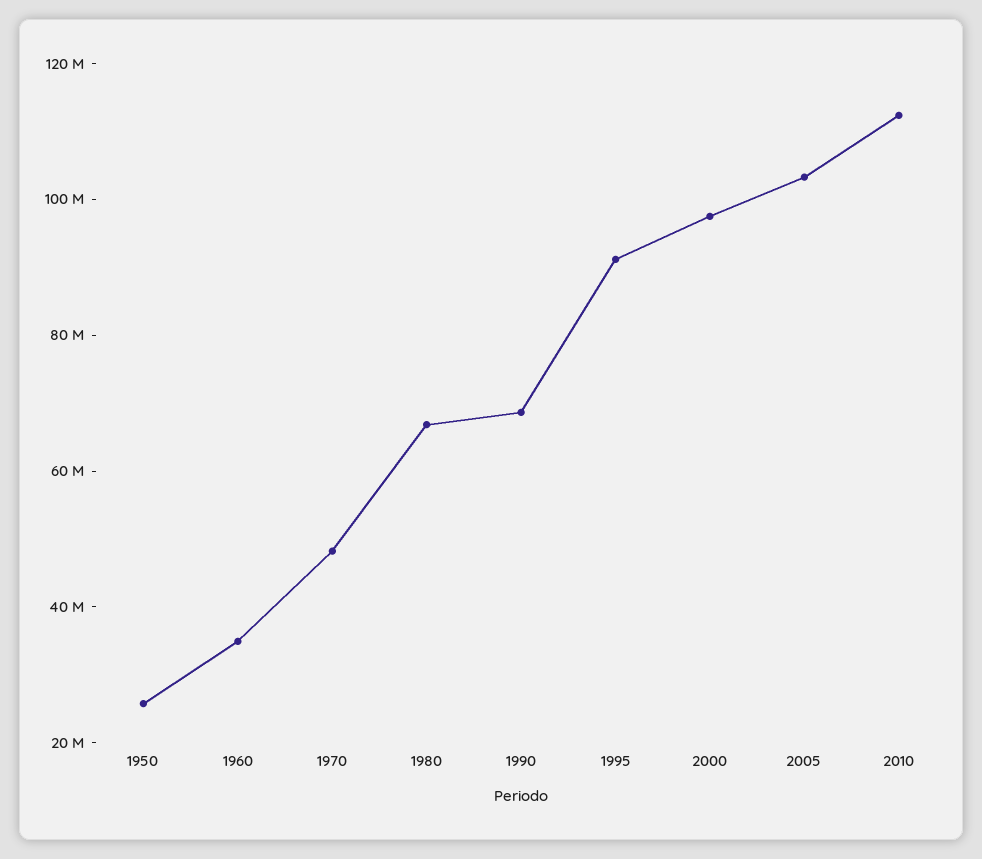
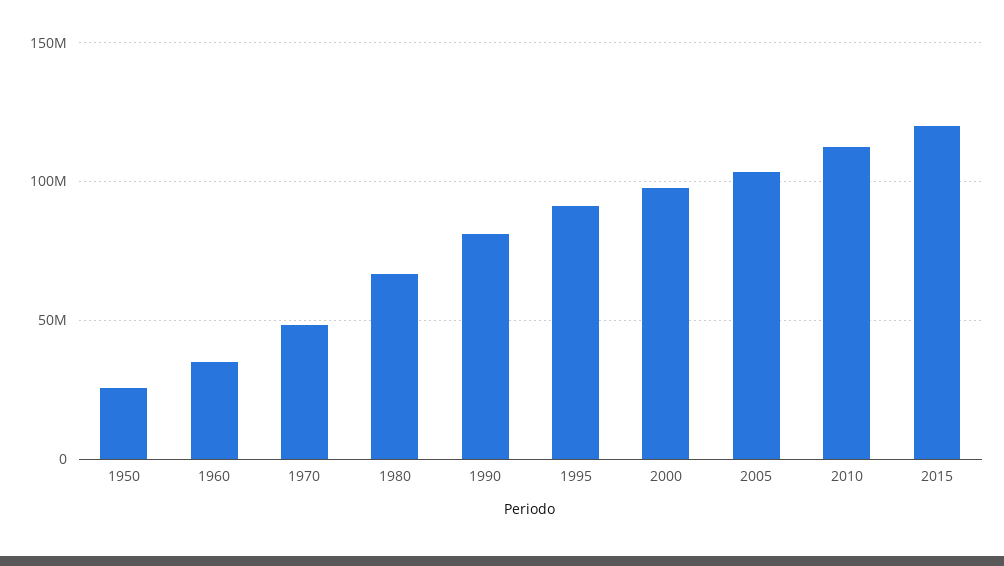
1990: 70000000 -> 80000000
2015: none -> 120000000

